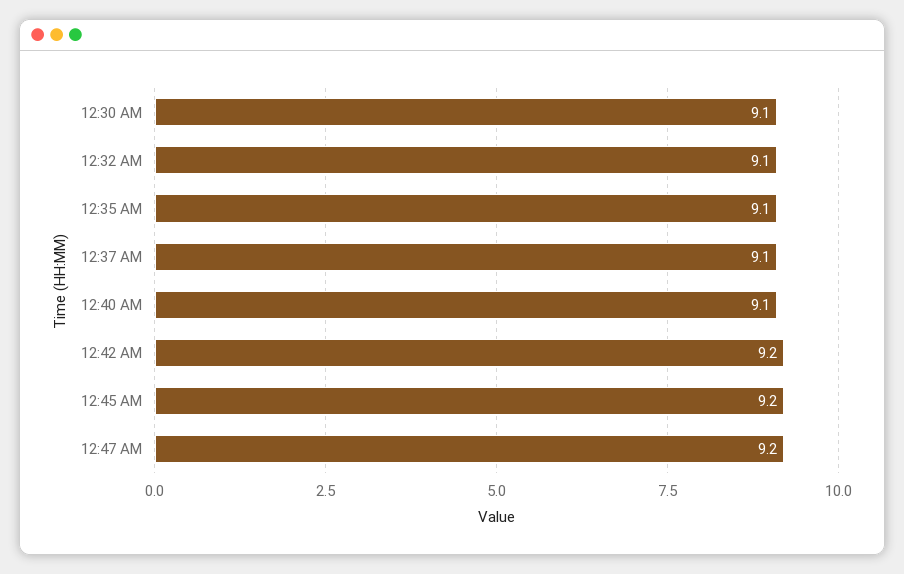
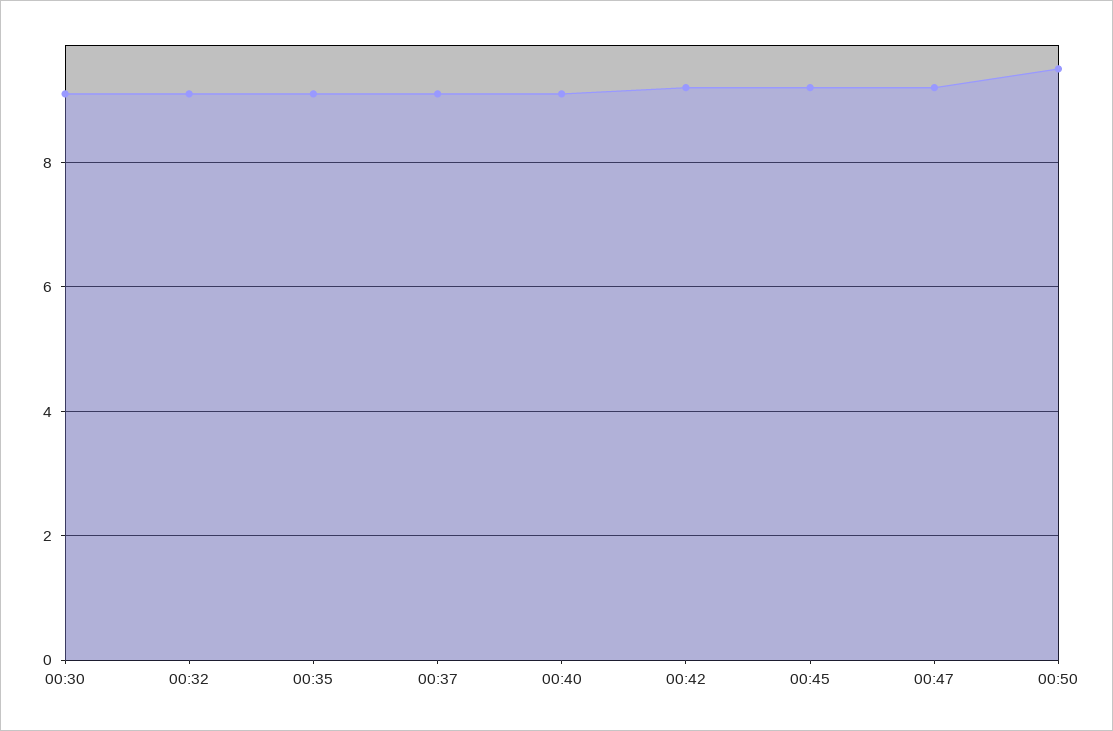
00:50: none -> 9.5

